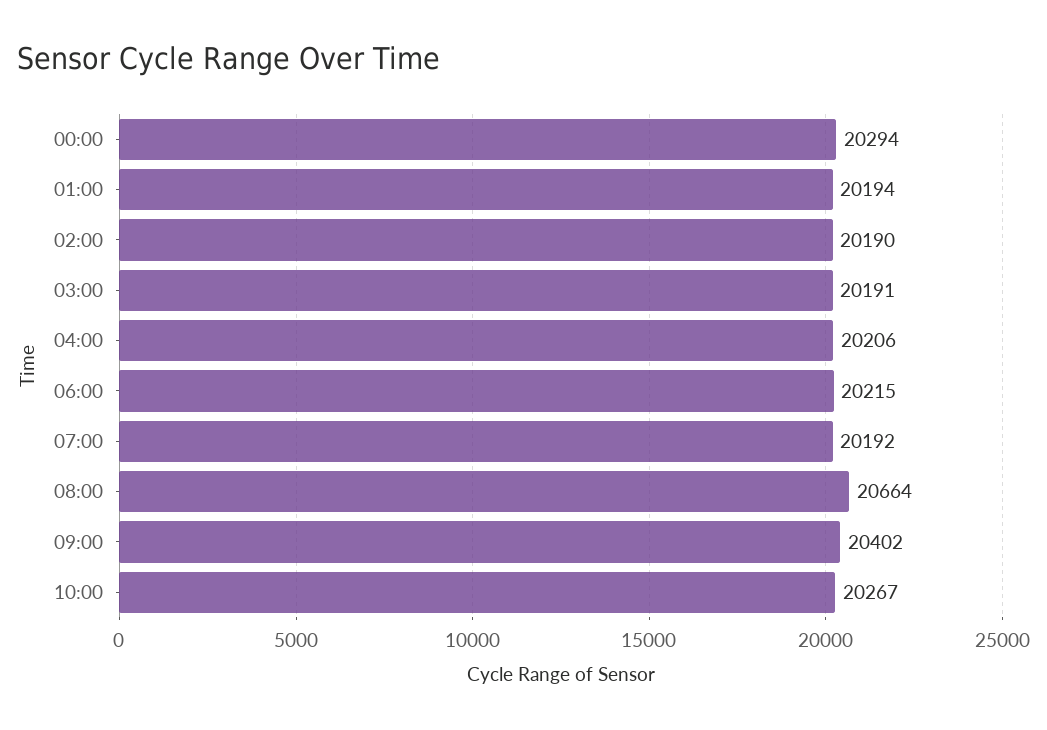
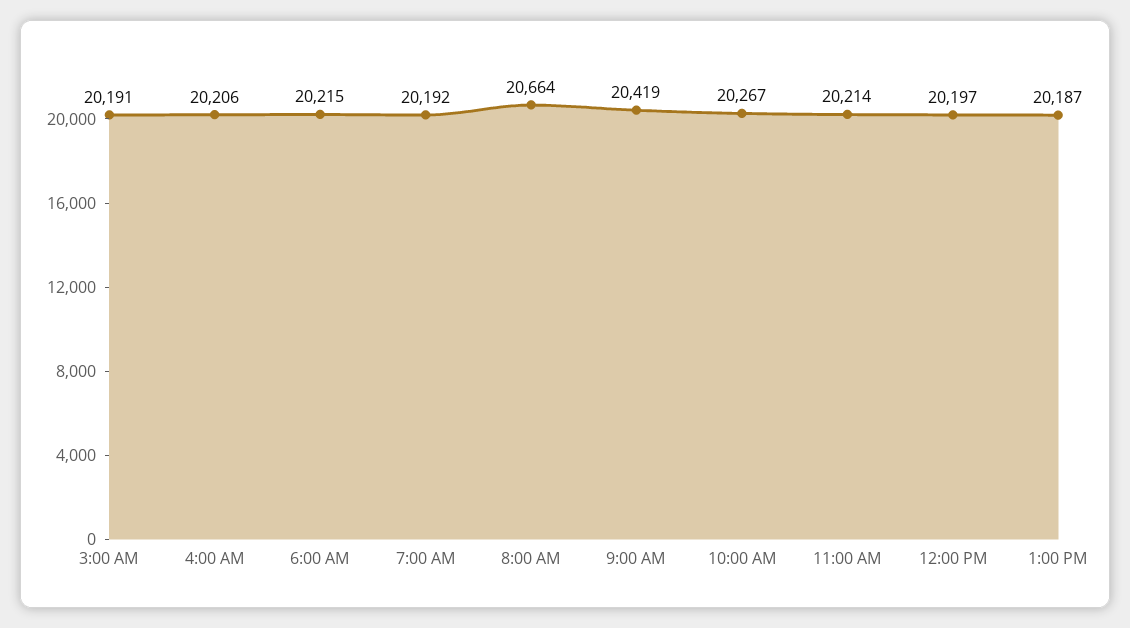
00:00: 20294 -> none
01:00: 20194 -> none
02:00: 20190 -> none
09:00: 20402 -> 20419
11:00 AM: none -> 20214
12:00 PM: none -> 20197
1:00 PM: none -> 20187

